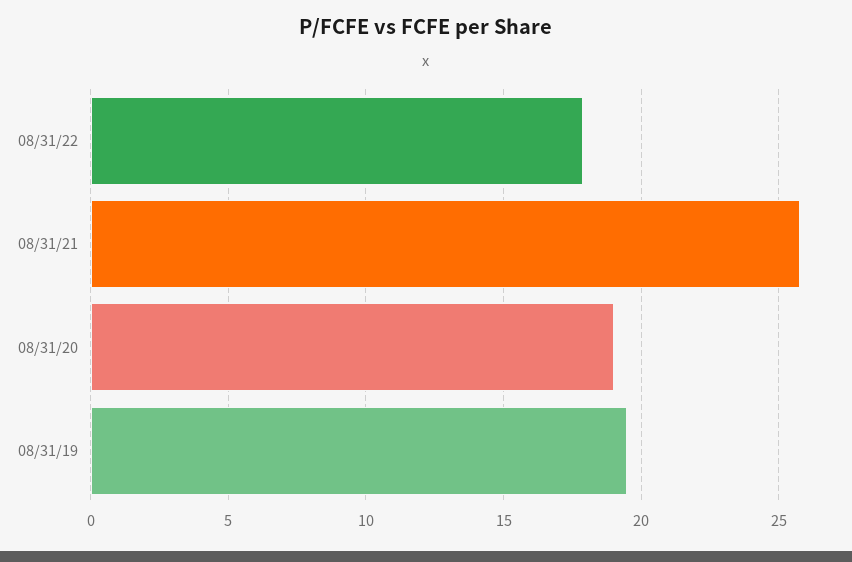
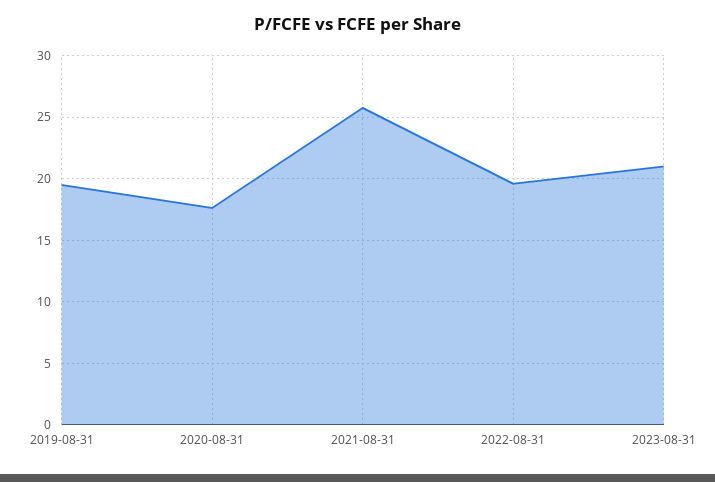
08/31/22: 18 -> 19.5
08/31/20: 19 -> 17.5
2023-08-31: none -> 21

